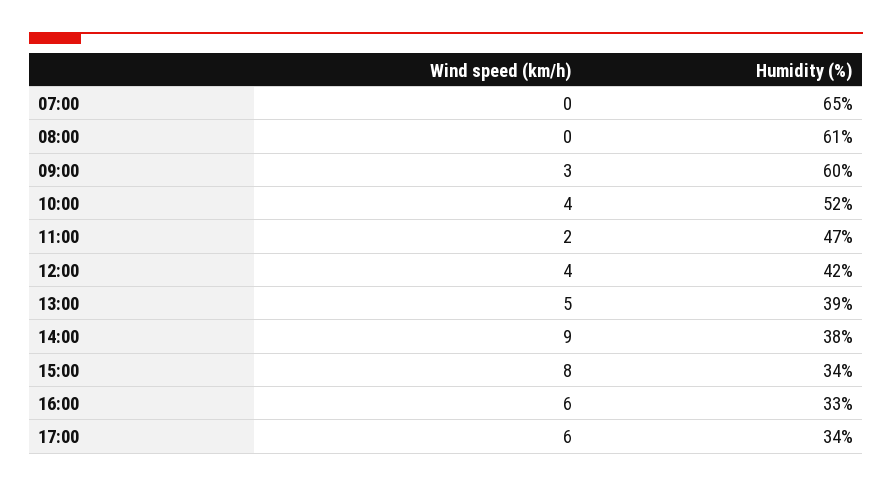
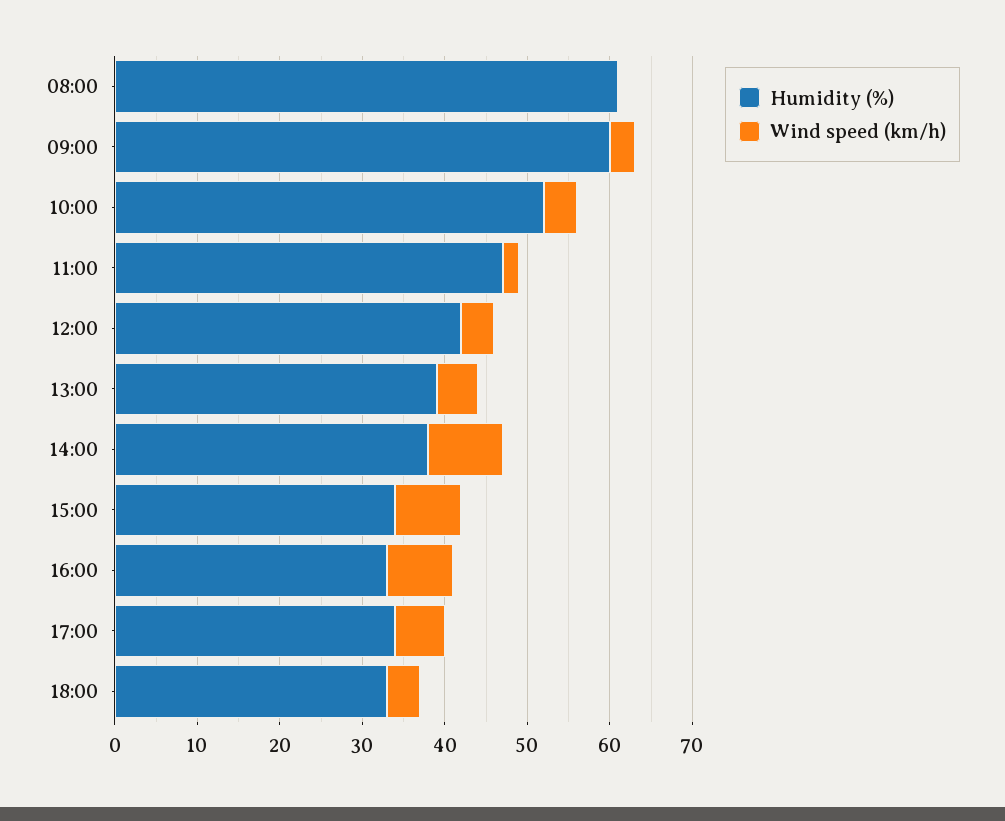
Wind speed (km/h), 07:00: 0 -> none
Humidity (%), 07:00: 65 -> none
Wind speed (km/h), 16:00: 6 -> 8
Humidity (%), 18:00: none -> 33
Wind speed (km/h), 18:00: none -> 4

